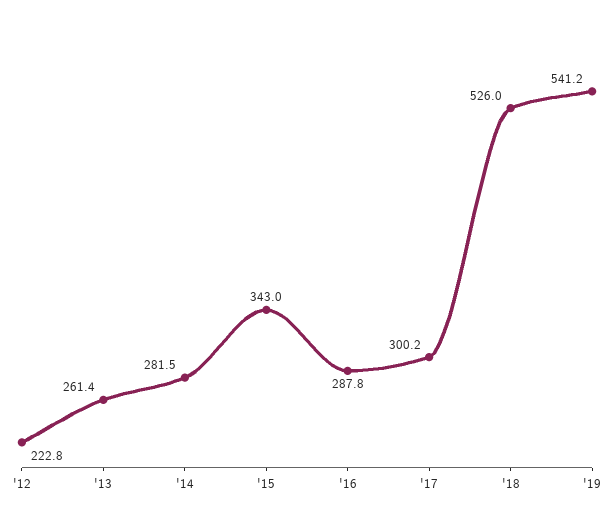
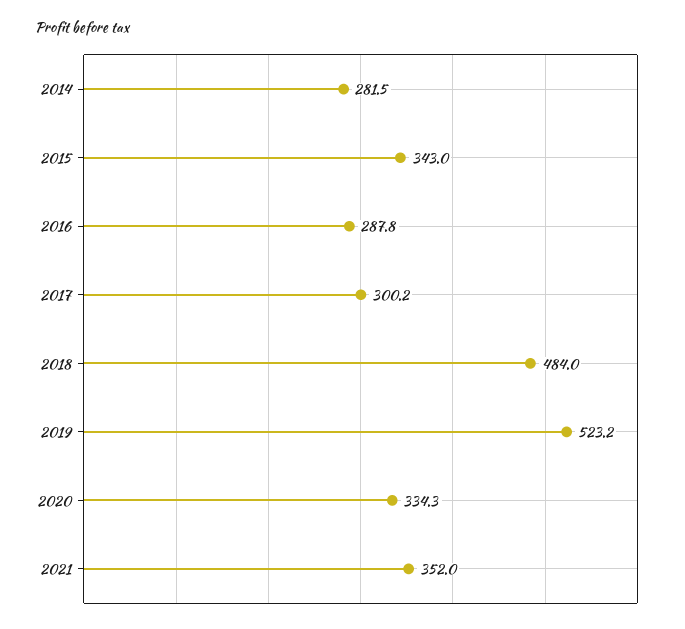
'12: 222.8 -> none
'13: 261.4 -> none
'18: 526 -> 484
'19: 541.2 -> 523.2
2020: none -> 334.3
2021: none -> 352

